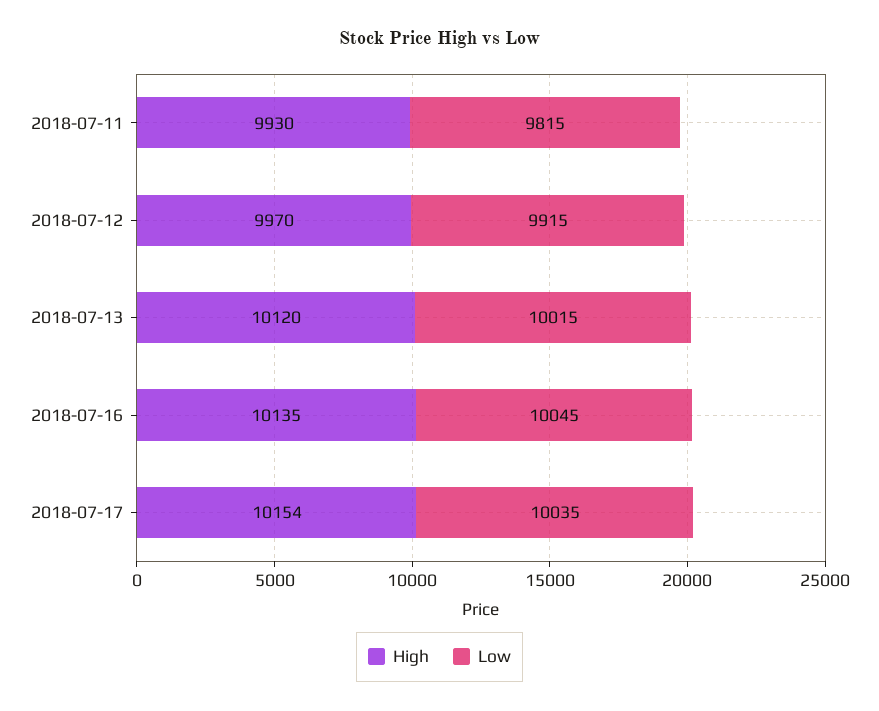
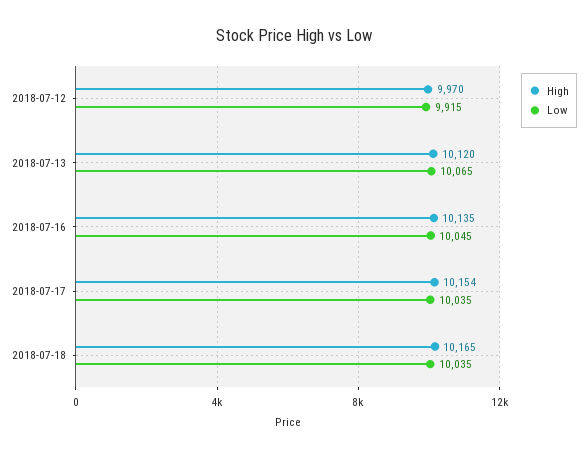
High, 2018-07-11: 9930 -> none
Low, 2018-07-11: 9815 -> none
Low, 2018-07-13: 10015 -> 10065
High, 2018-07-18: none -> 10165
Low, 2018-07-18: none -> 10035

